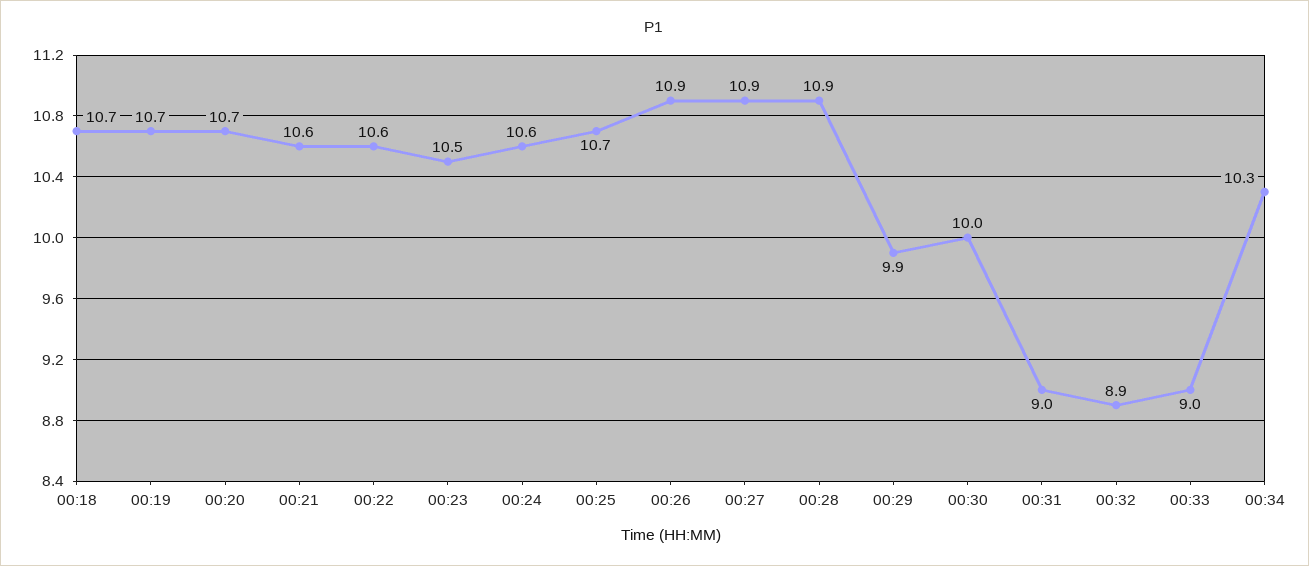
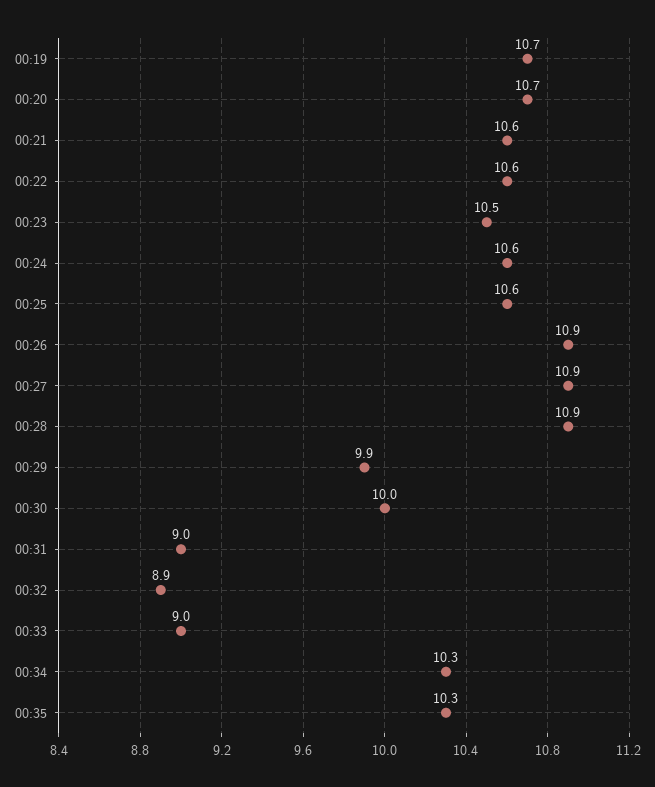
00:18: 10.7 -> none
00:25: 10.7 -> 10.6
00:35: none -> 10.3

